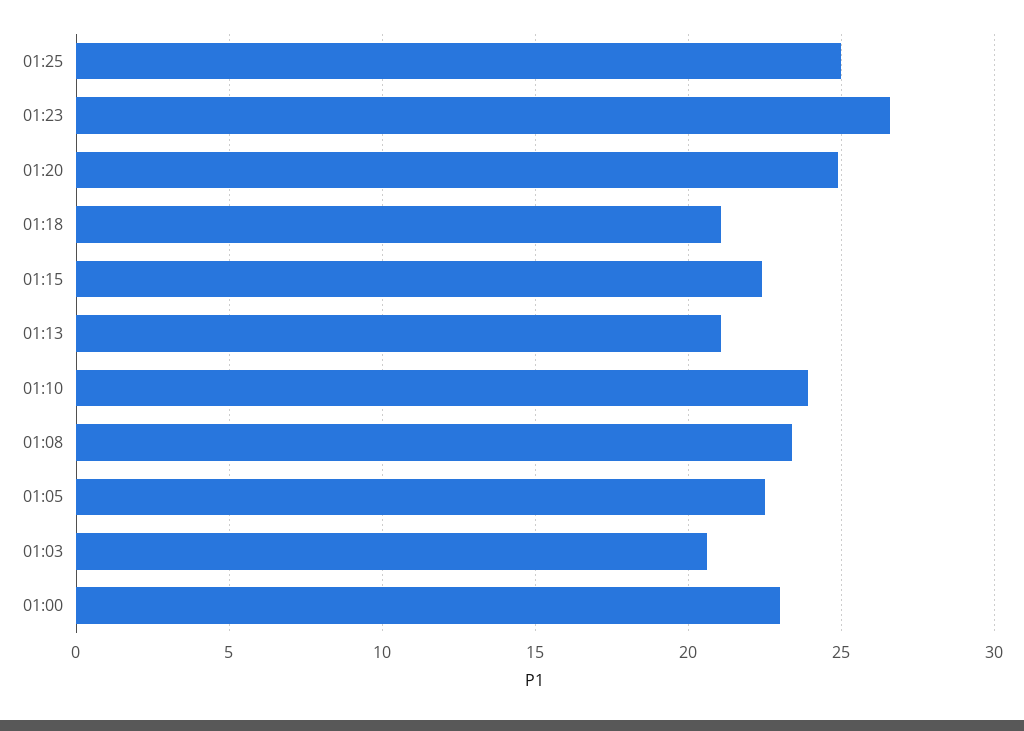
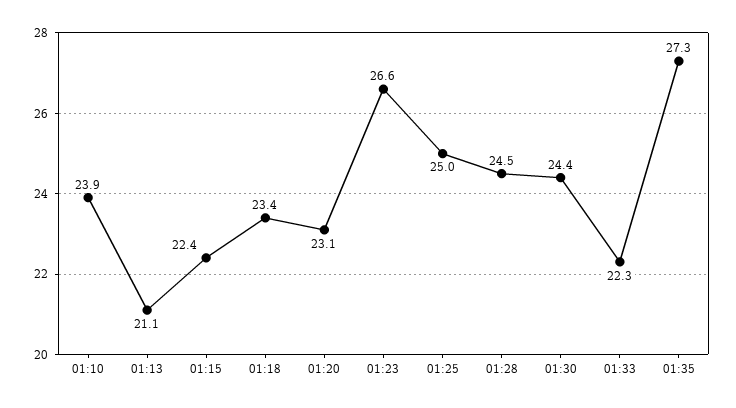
01:20: 25 -> 23.1
01:18: 21 -> 23.4
01:08: 23.5 -> none
01:05: 22.5 -> none
01:03: 20.5 -> none
01:00: 23 -> none
01:28: none -> 24.5
01:30: none -> 24.4
01:33: none -> 22.3
01:35: none -> 27.3

